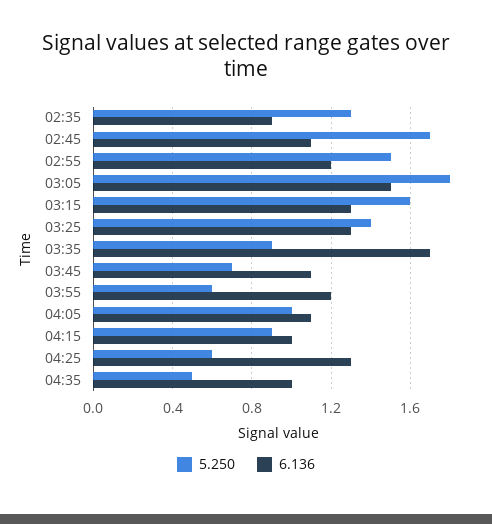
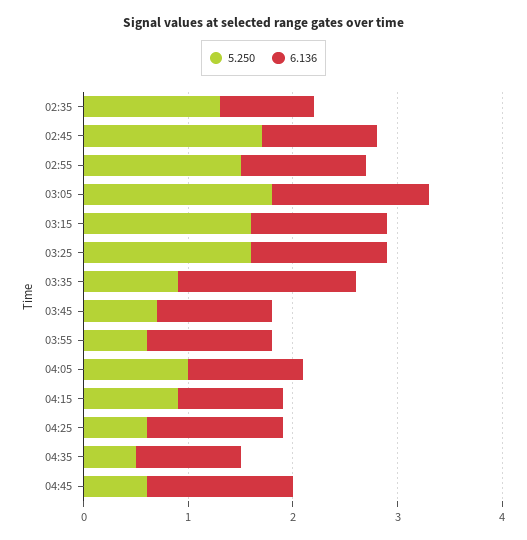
5.250, 03:25: 1.4 -> 1.6
5.250, 04:45: none -> 0.6
6.136, 04:45: none -> 1.4

